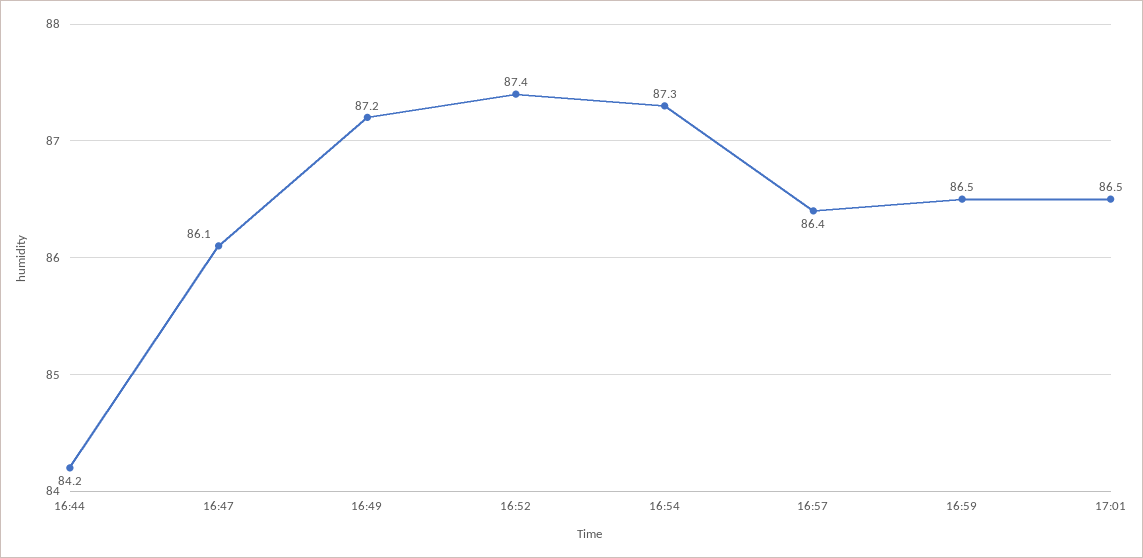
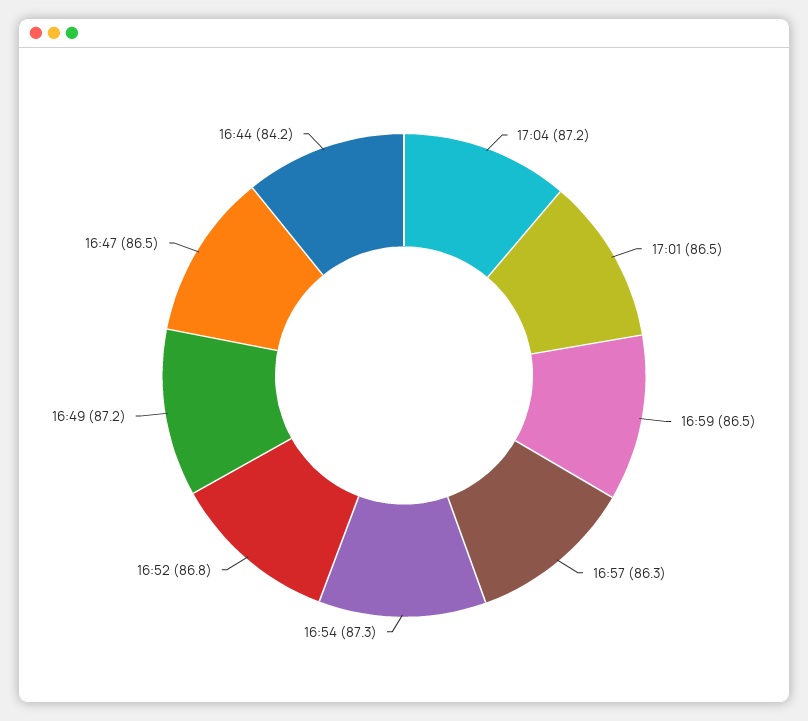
16:47: 86.1 -> 86.5
16:52: 87.4 -> 86.8
16:57: 86.4 -> 86.3
17:04: none -> 87.2

